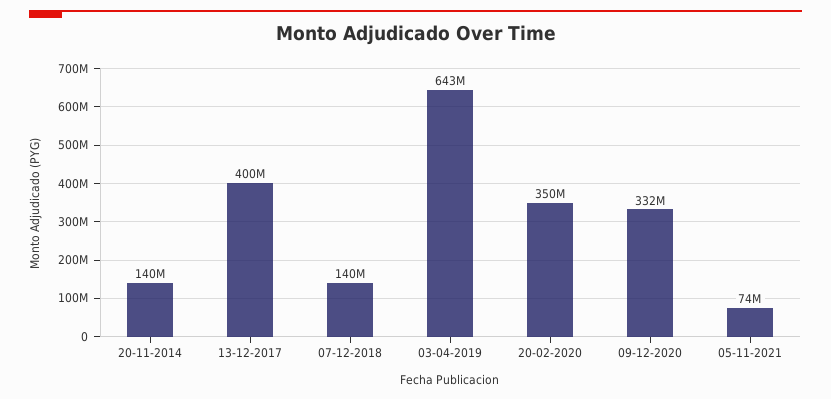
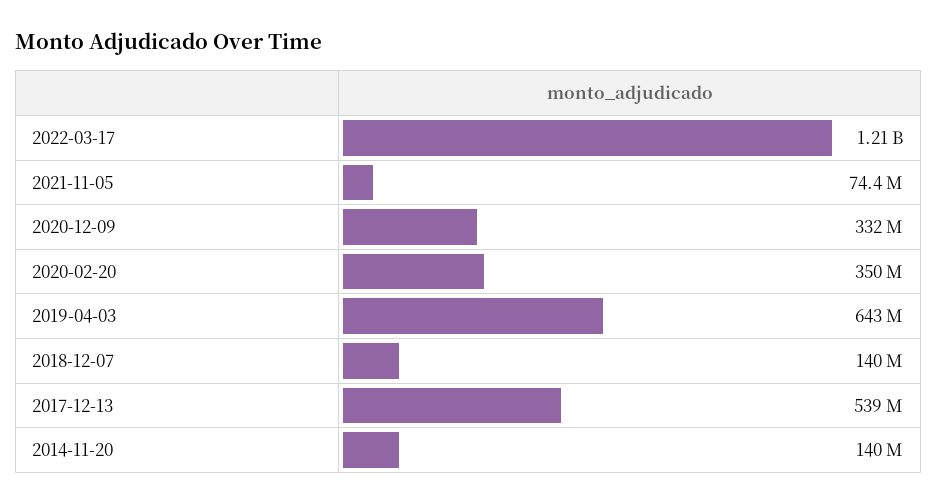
13-12-2017: 400000000 -> 539000000
2022-03-17: none -> 1210000000

